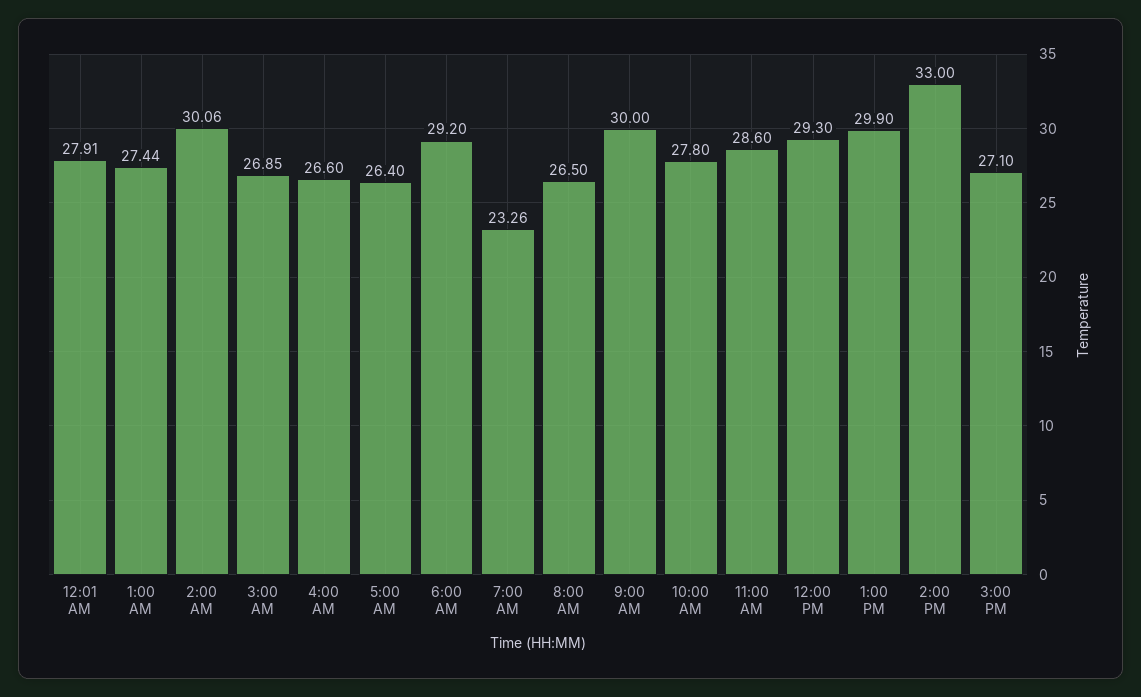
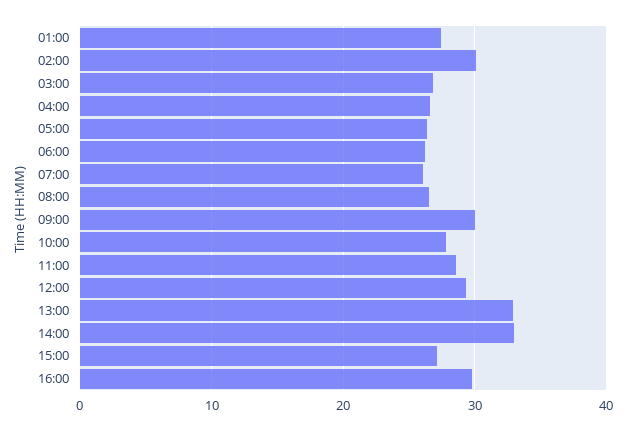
12:01 AM: 27.91 -> none
6:00 AM: 29.2 -> 26
7:00 AM: 23.26 -> 26
1:00 PM: 29.9 -> 33
16:00: none -> 30

